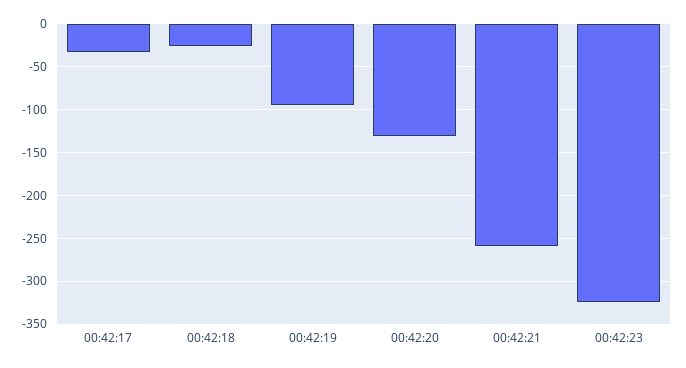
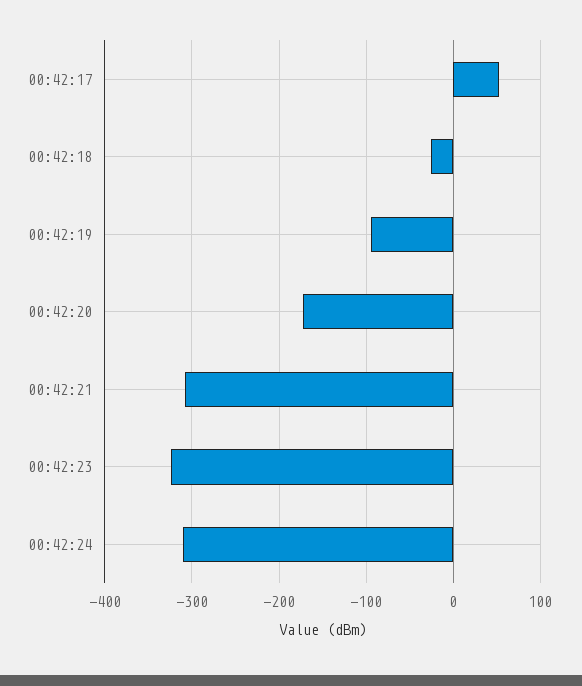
00:42:17: -30 -> 50
00:42:20: -130 -> -170
00:42:21: -260 -> -310
00:42:24: none -> -310

